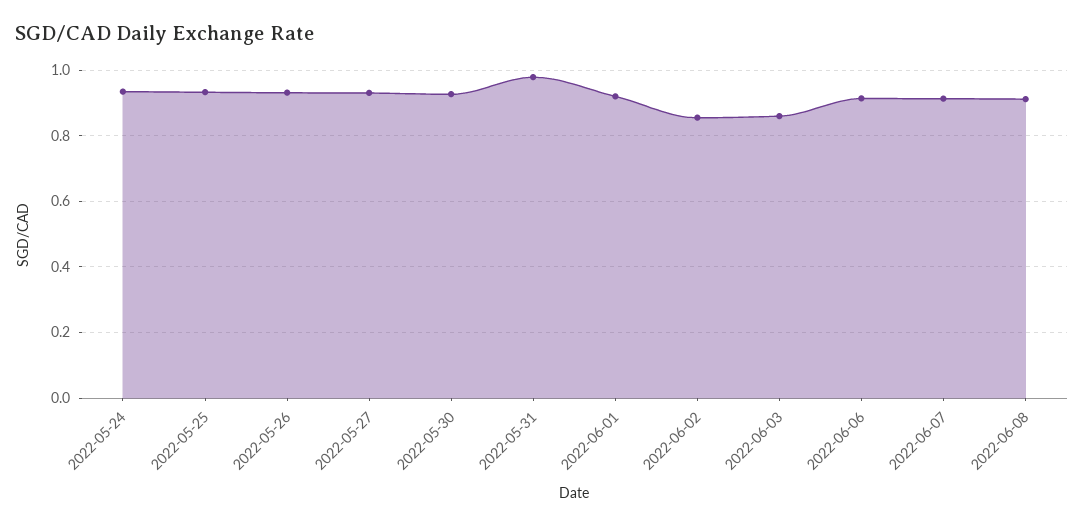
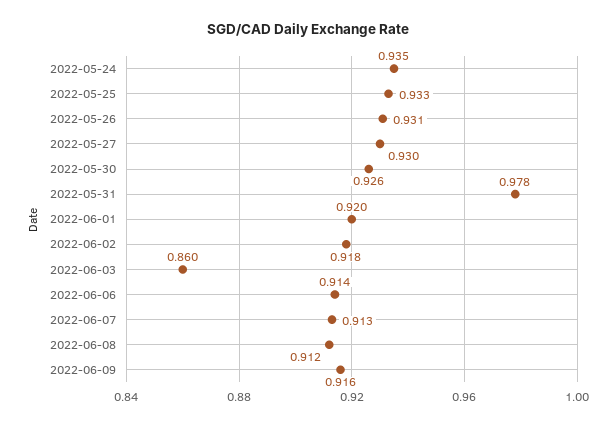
2022-06-02: 0.86 -> 0.918
2022-06-09: none -> 0.916

